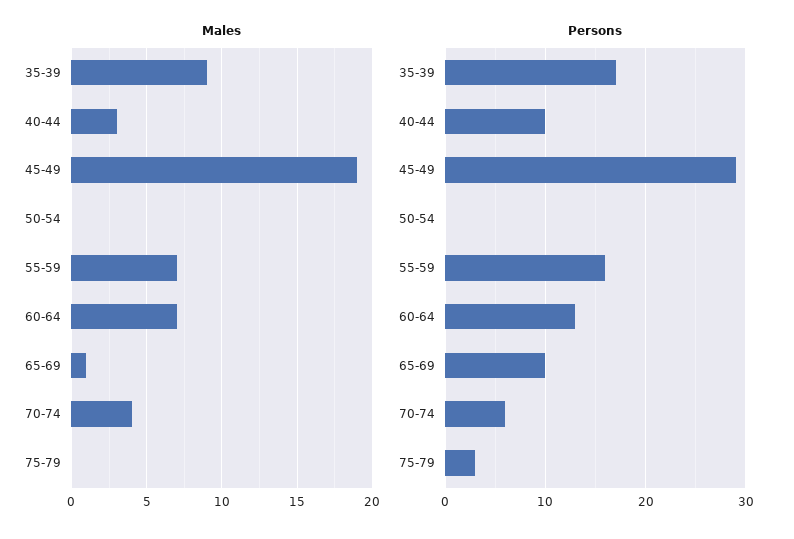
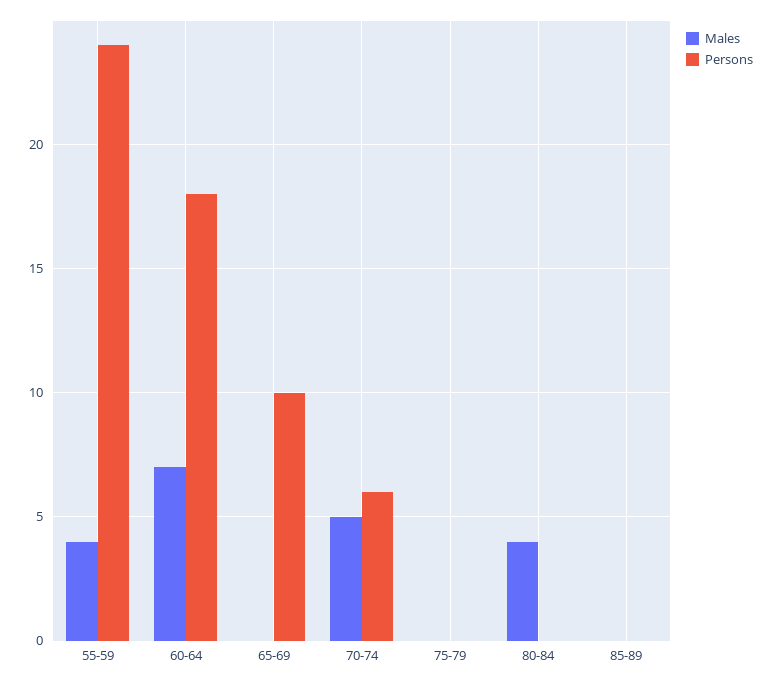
Males, 35-39: 9 -> none
Males, 40-44: 3 -> none
Males, 45-49: 19 -> none
Males, 50-54: 0 -> none
Males, 55-59: 7 -> 4
Males, 65-69: 1 -> 0
Males, 70-74: 4 -> 5
Persons, 35-39: 17 -> none
Persons, 40-44: 10 -> none
Persons, 45-49: 29 -> none
Persons, 50-54: 0 -> none
Persons, 55-59: 16 -> 24
Persons, 60-64: 13 -> 18
Persons, 75-79: 3 -> 0
Males, 80-84: none -> 4
Persons, 80-84: none -> 0
Males, 85-89: none -> 0
Persons, 85-89: none -> 0

